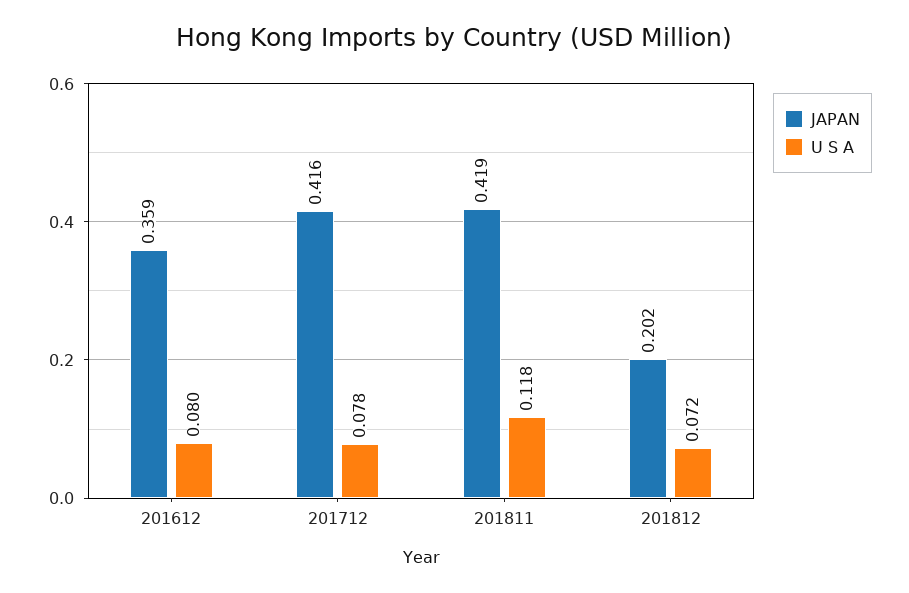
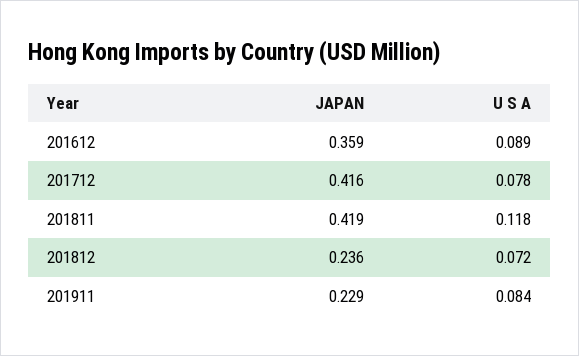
U S A, 201612: 0.08 -> 0.089
JAPAN, 201812: 0.202 -> 0.236
JAPAN, 201911: none -> 0.229
U S A, 201911: none -> 0.084

